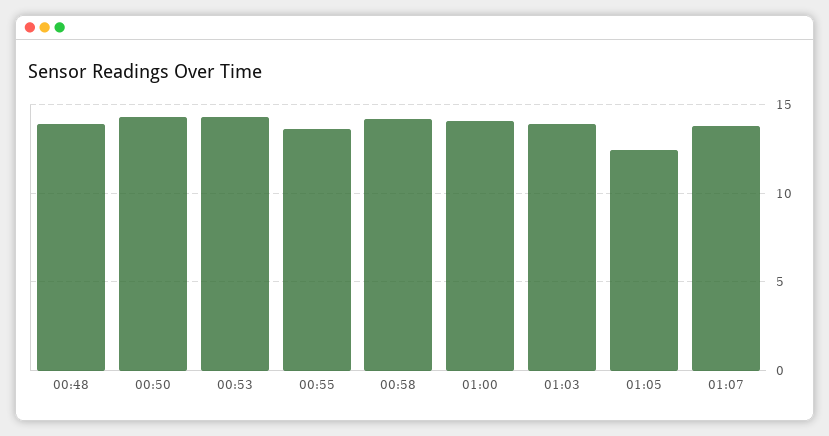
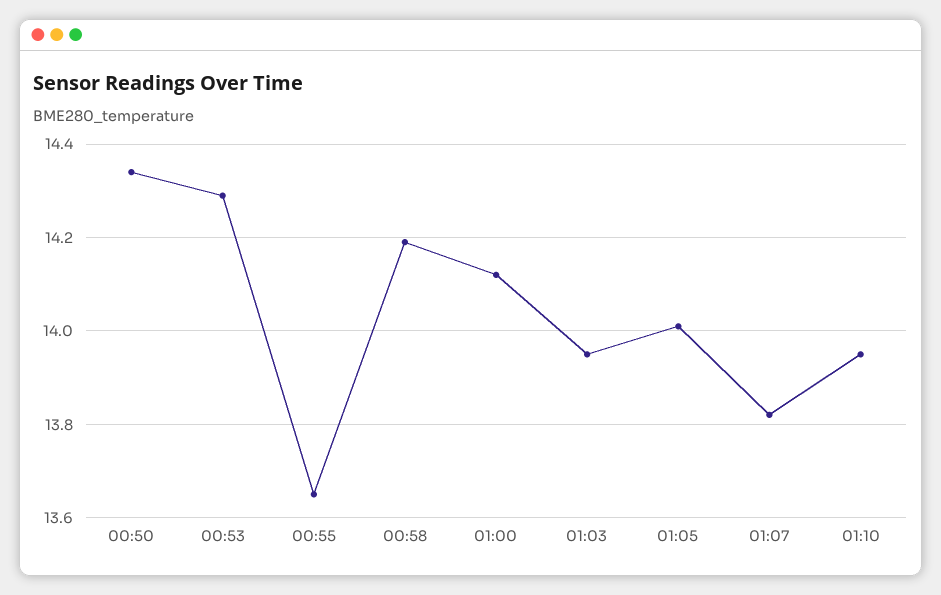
00:48: 14 -> none
01:05: 12.5 -> 14
01:10: none -> 13.95

